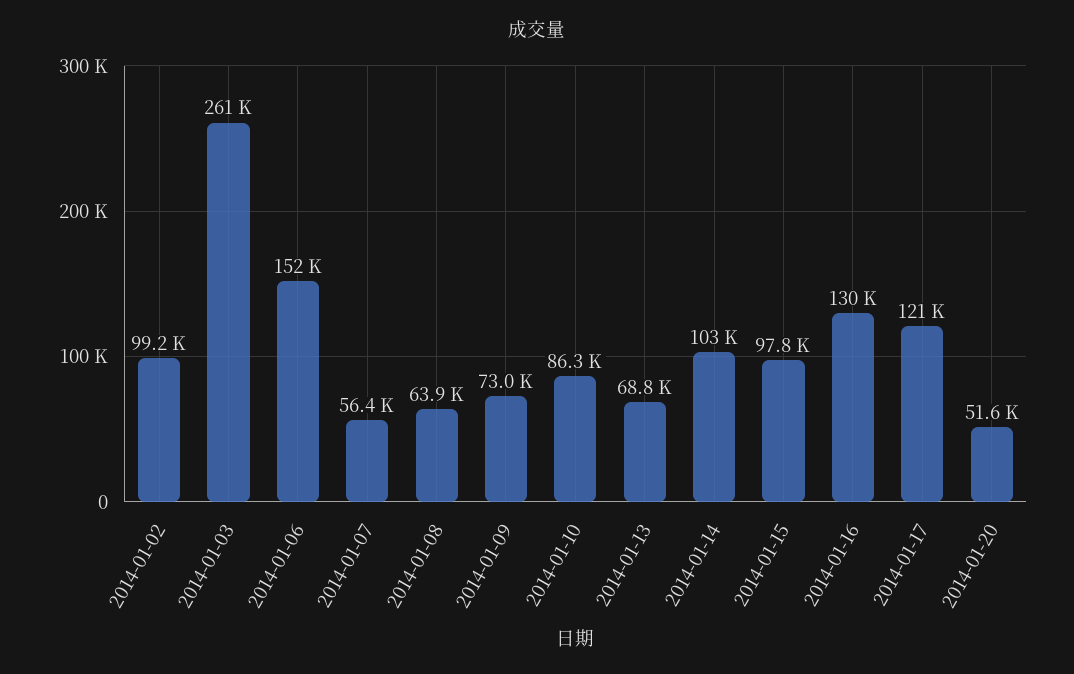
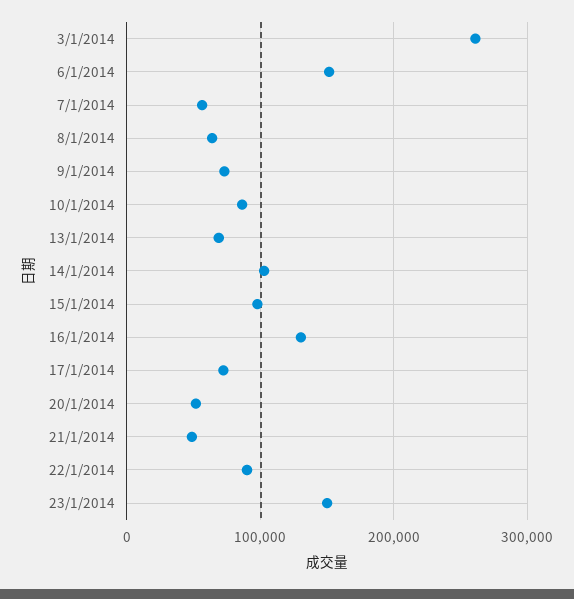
2014-01-02: 99200 -> none
2014-01-17: 121000 -> 70000
21/1/2014: none -> 50000
22/1/2014: none -> 90000
23/1/2014: none -> 150000

